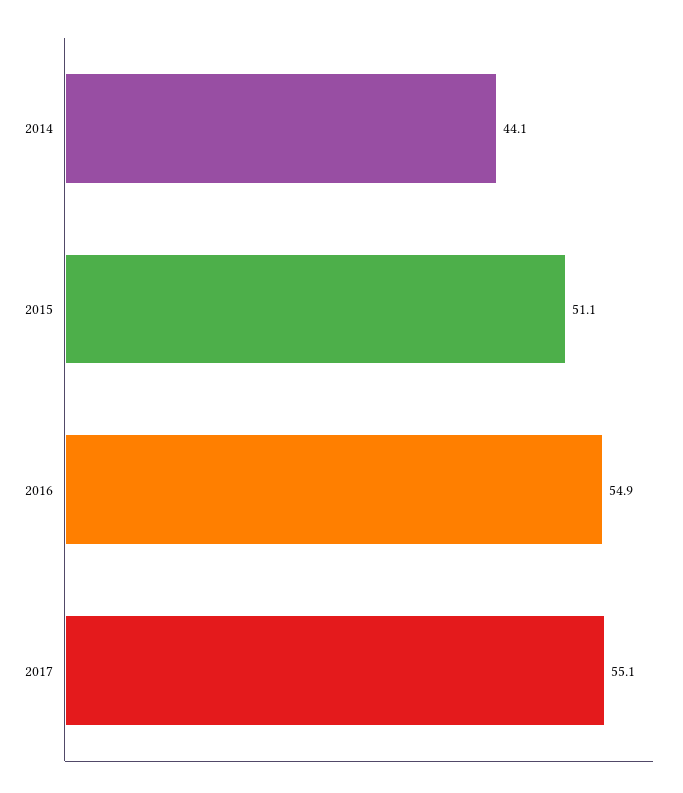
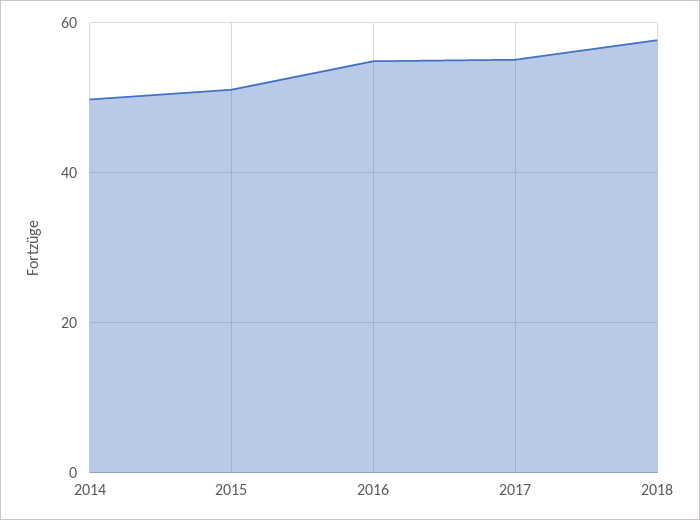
2014: 44.1 -> 50
2018: none -> 58

